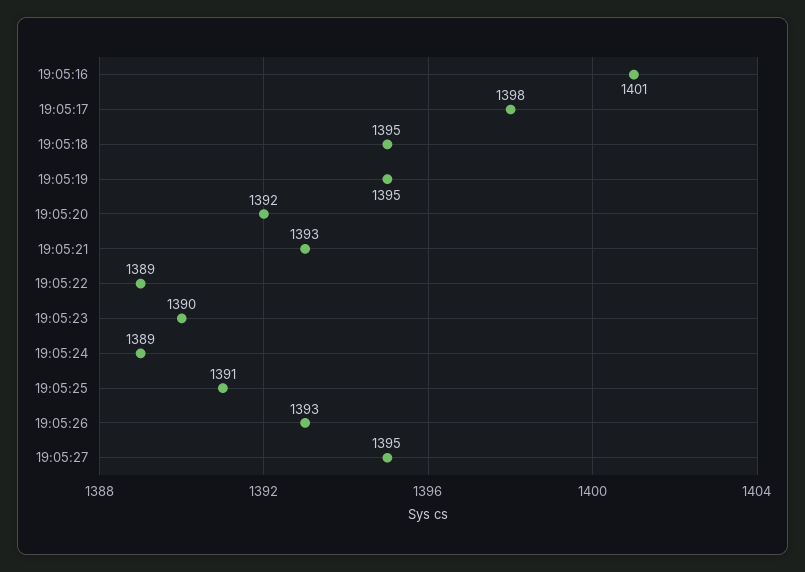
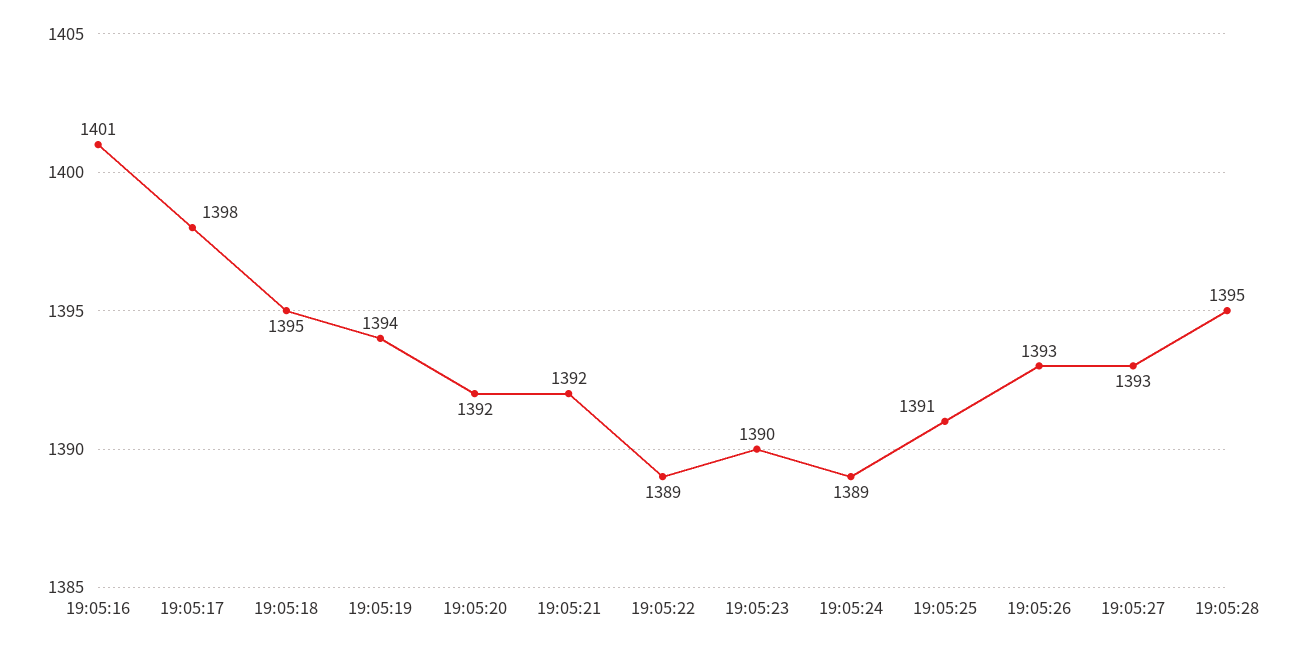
19:05:19: 1395 -> 1394
19:05:21: 1393 -> 1392
19:05:27: 1395 -> 1393
19:05:28: none -> 1395

